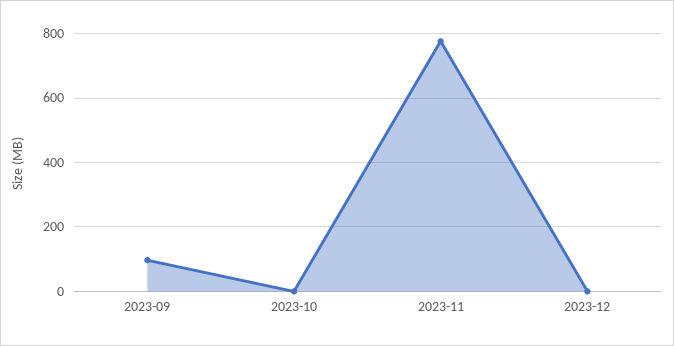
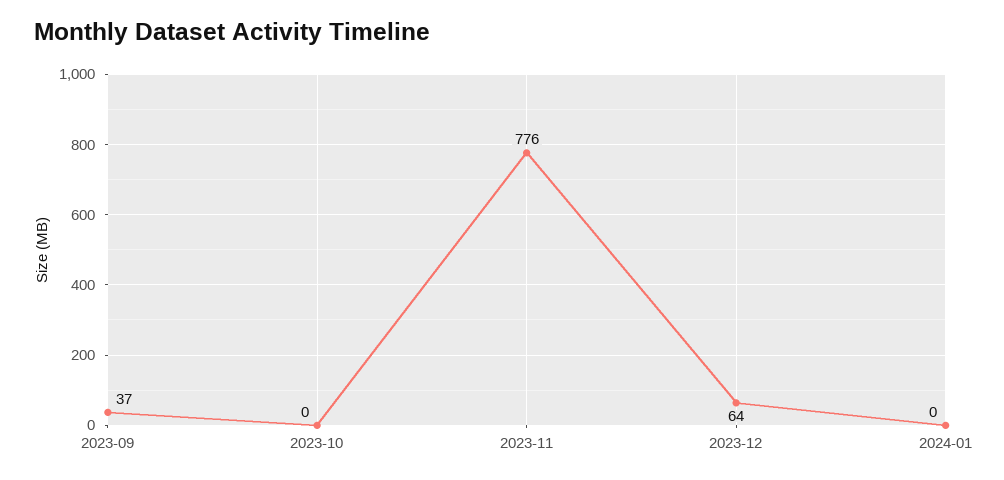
2023-09: 100 -> 37
2023-12: 0 -> 64
2024-01: none -> 0

